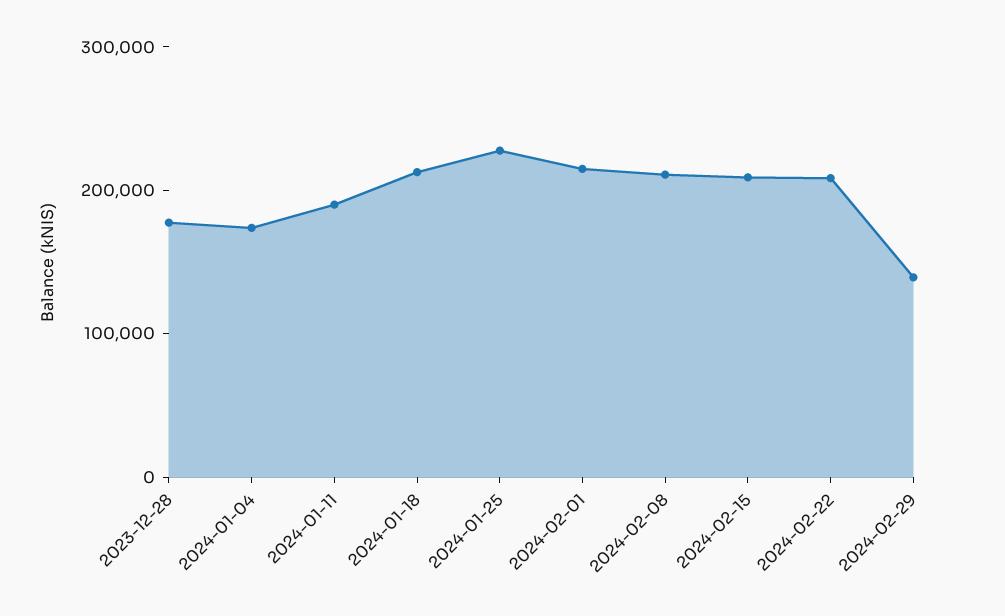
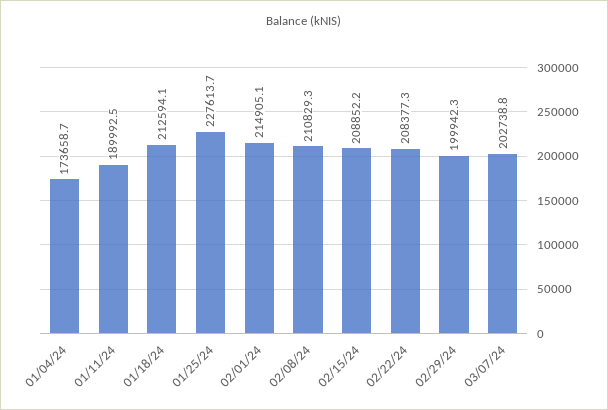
2023-12-28: 180000 -> none
2024-02-29: 140000 -> 199942.3
03/07/24: none -> 202738.8

